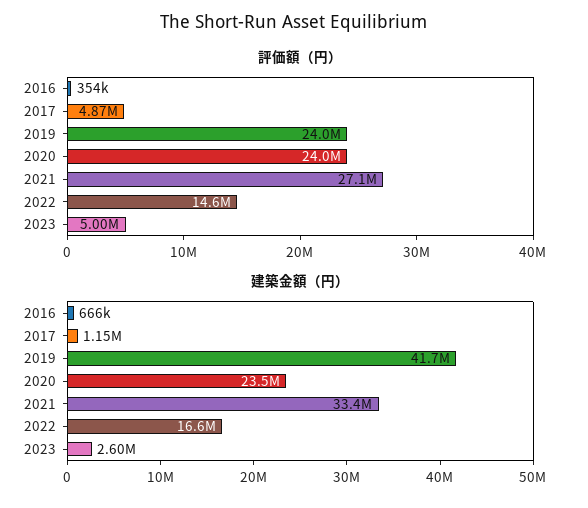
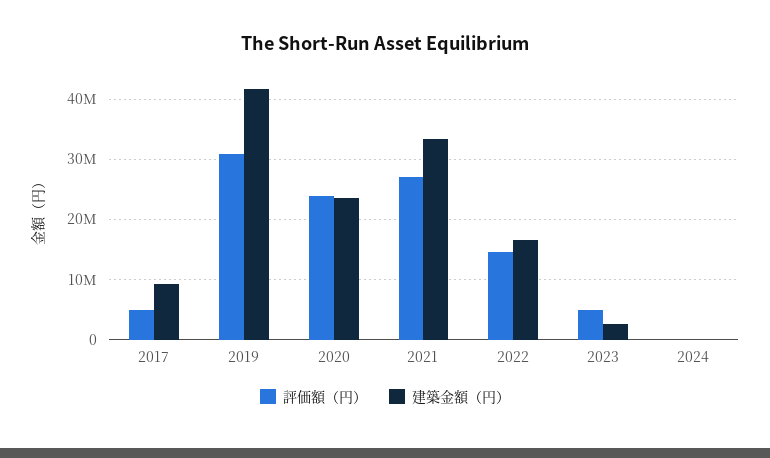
評価額（円）, 2016: 354000 -> none
評価額（円）, 2019: 24000000 -> 31000000
建築金額（円）, 2016: 666000 -> none
建築金額（円）, 2017: 1150000 -> 9000000
評価額（円）, 2024: none -> 0
建築金額（円）, 2024: none -> 0

